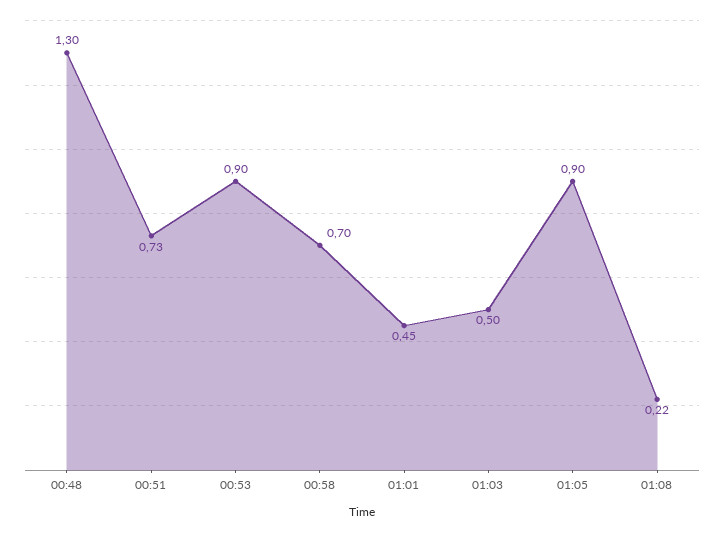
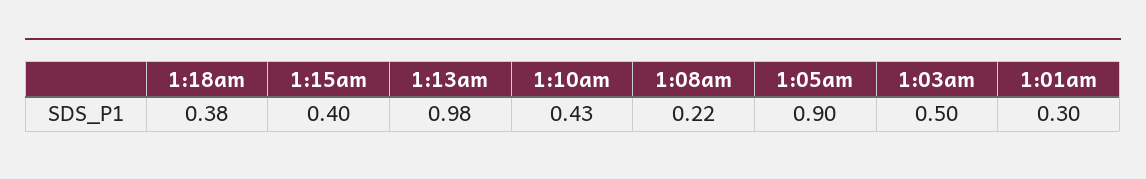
00:48: 1.3 -> none
00:51: 0.73 -> none
00:53: 0.9 -> none
00:58: 0.7 -> none
01:01: 0.45 -> 0.3
1:18am: none -> 0.38
1:15am: none -> 0.4
1:13am: none -> 0.98
1:10am: none -> 0.43

